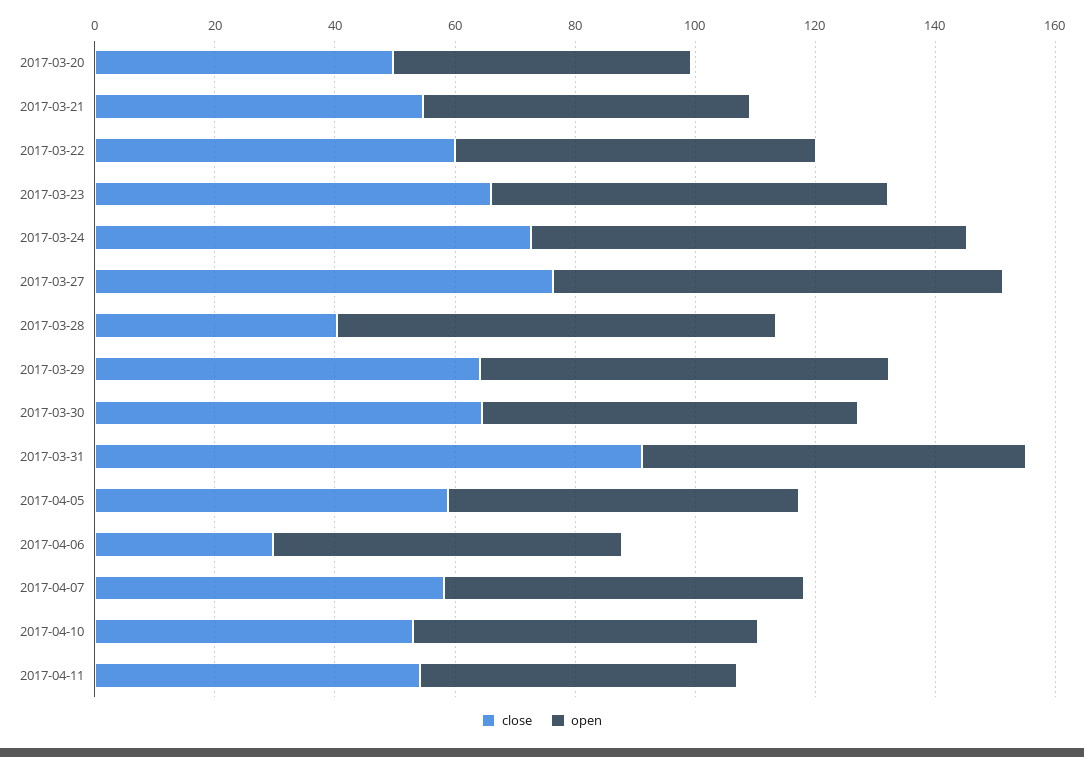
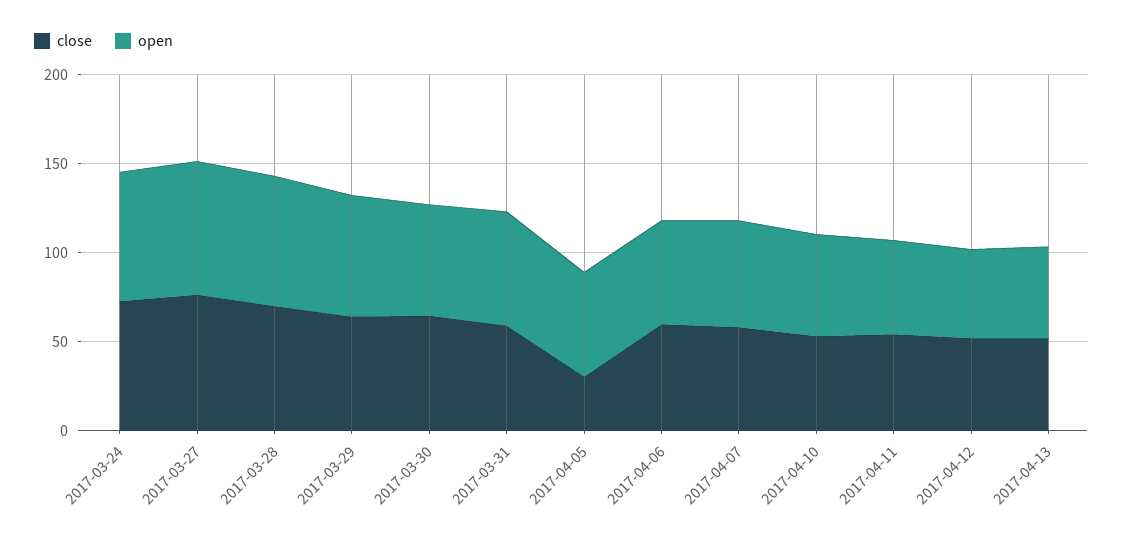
close, 2017-03-20: 50 -> none
open, 2017-03-20: 50 -> none
close, 2017-03-21: 55 -> none
open, 2017-03-21: 55 -> none
close, 2017-03-22: 60 -> none
open, 2017-03-22: 60 -> none
close, 2017-03-23: 65 -> none
open, 2017-03-23: 65 -> none
close, 2017-03-28: 40 -> 70
close, 2017-03-31: 90 -> 60
close, 2017-04-05: 60 -> 30
close, 2017-04-06: 30 -> 60
close, 2017-04-12: none -> 50
open, 2017-04-12: none -> 50
close, 2017-04-13: none -> 50
open, 2017-04-13: none -> 50

